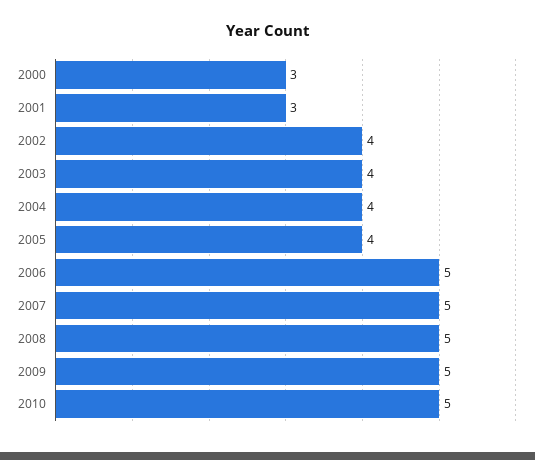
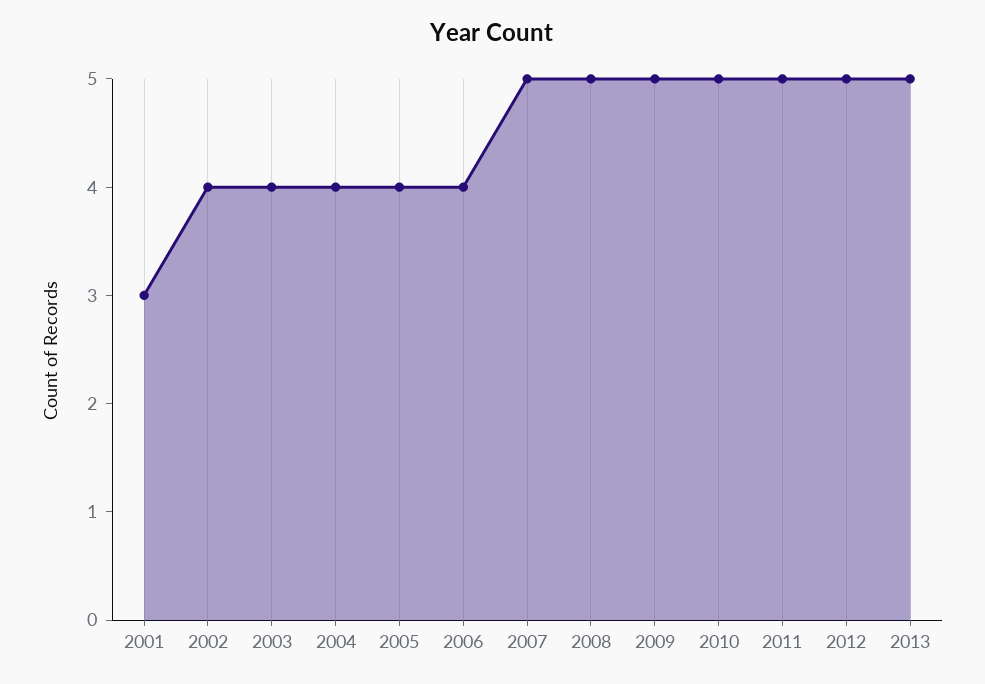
2000: 3 -> none
2006: 5 -> 4
2011: none -> 5
2012: none -> 5
2013: none -> 5

